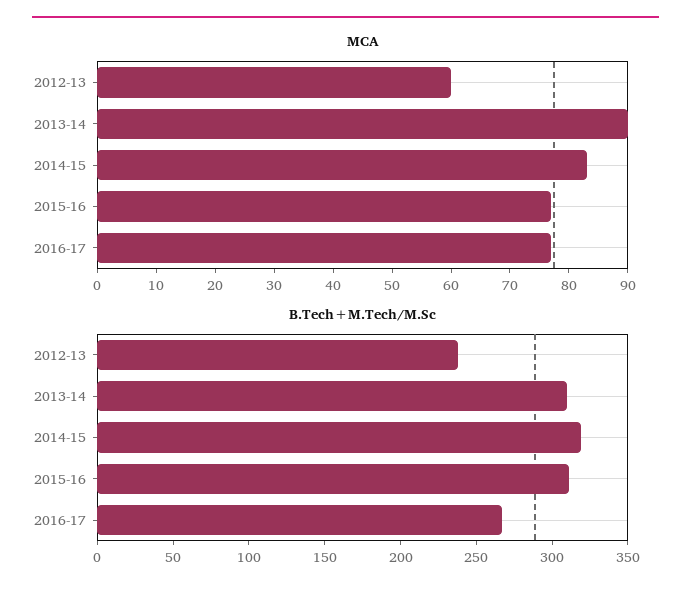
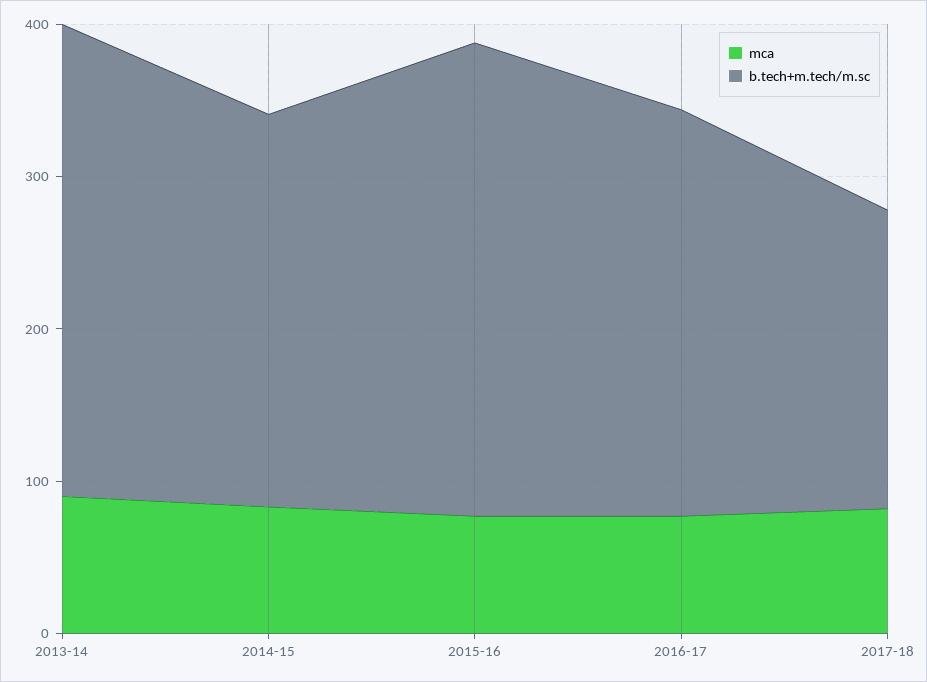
MCA, 2012-13: 60 -> none
B.Tech+M.Tech/M.Sc, 2012-13: 240 -> none
B.Tech+M.Tech/M.Sc, 2014-15: 320 -> 260
MCA, 2017-18: none -> 80
B.Tech+M.Tech/M.Sc, 2017-18: none -> 200

